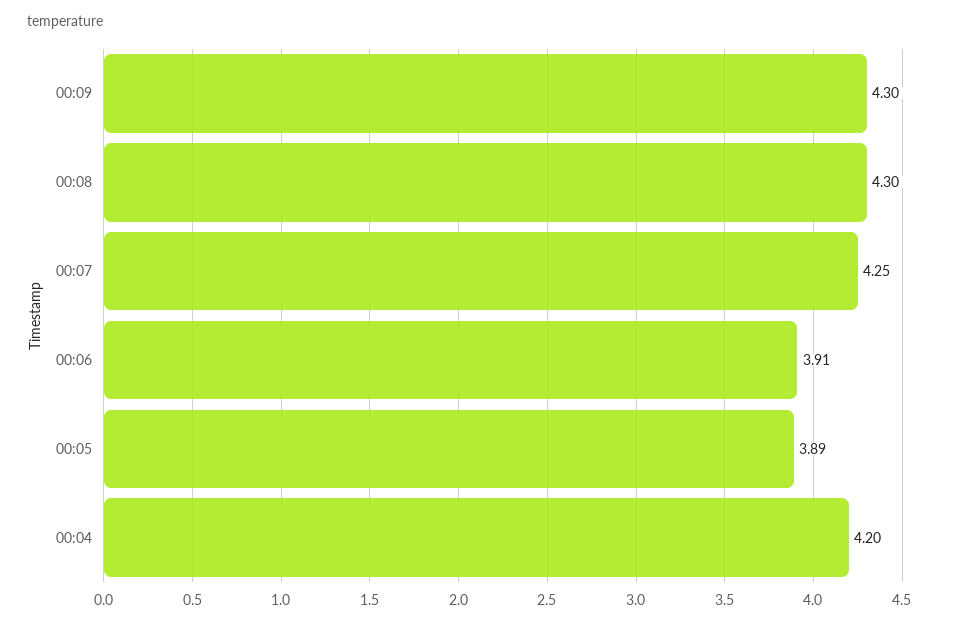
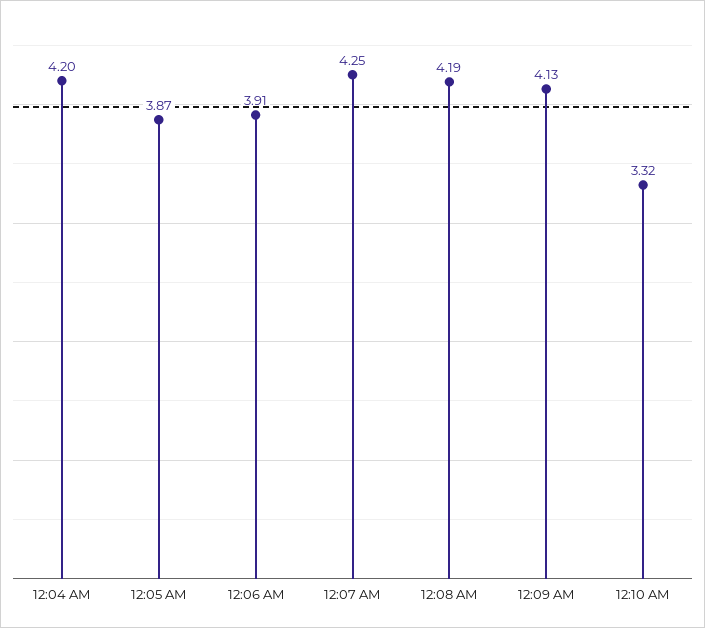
00:09: 4.3 -> 4.13
00:08: 4.3 -> 4.19
00:05: 3.89 -> 3.87
12:10 AM: none -> 3.32

